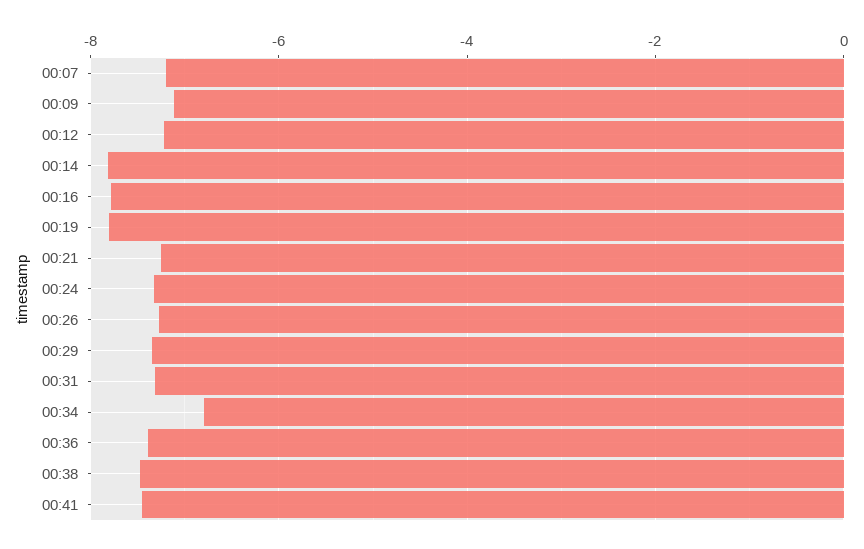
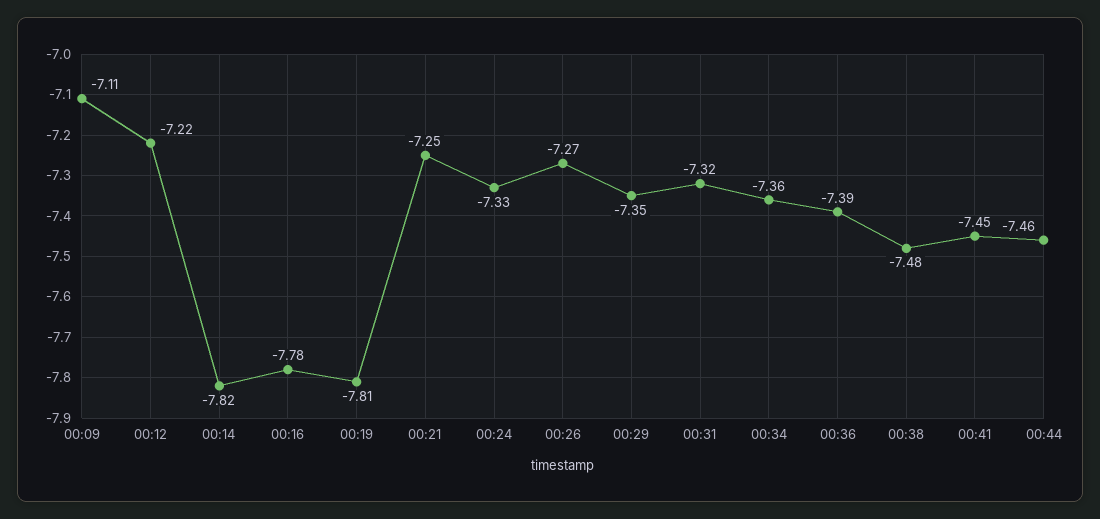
00:07: -7.2 -> none
00:34: -6.8 -> -7.36
00:44: none -> -7.46

